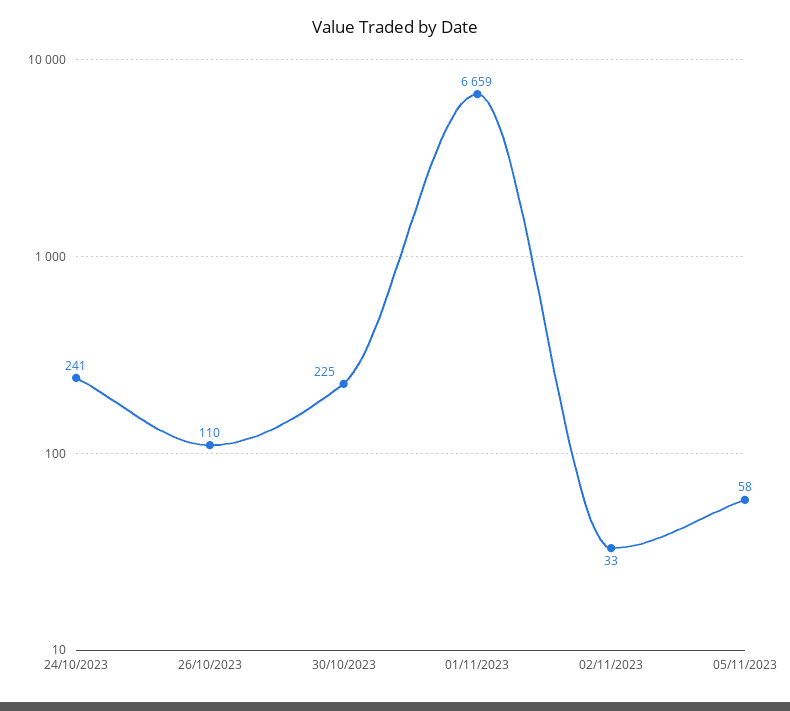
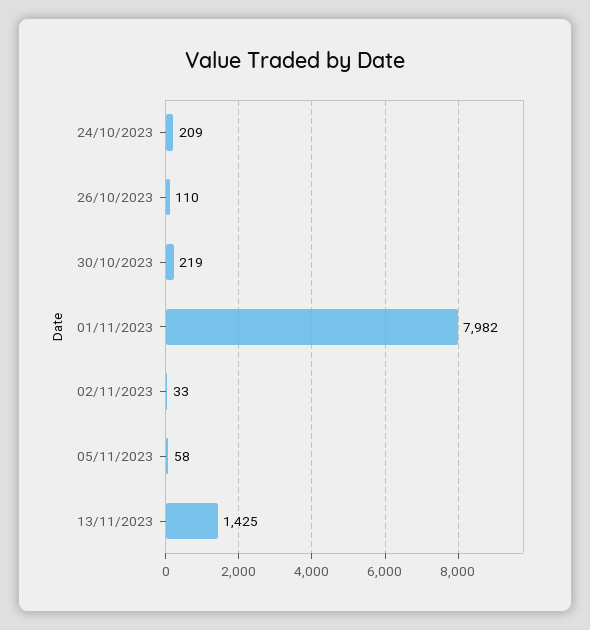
24/10/2023: 241 -> 209
30/10/2023: 225 -> 219
01/11/2023: 6659 -> 7982
13/11/2023: none -> 1425

